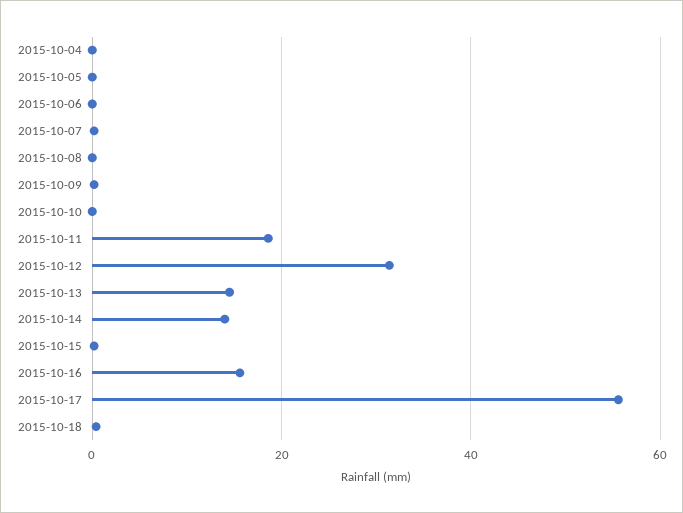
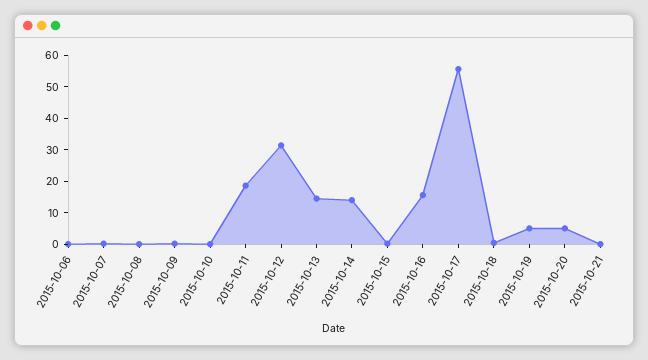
2015-10-04: 0 -> none
2015-10-05: 0 -> none
2015-10-19: none -> 5
2015-10-20: none -> 5
2015-10-21: none -> 0

